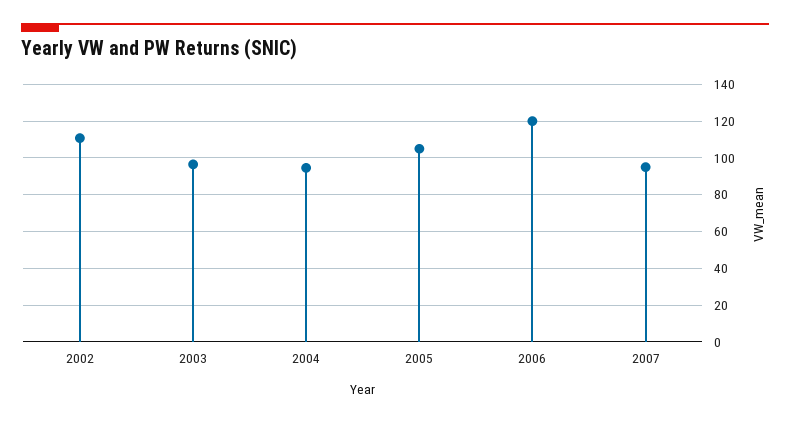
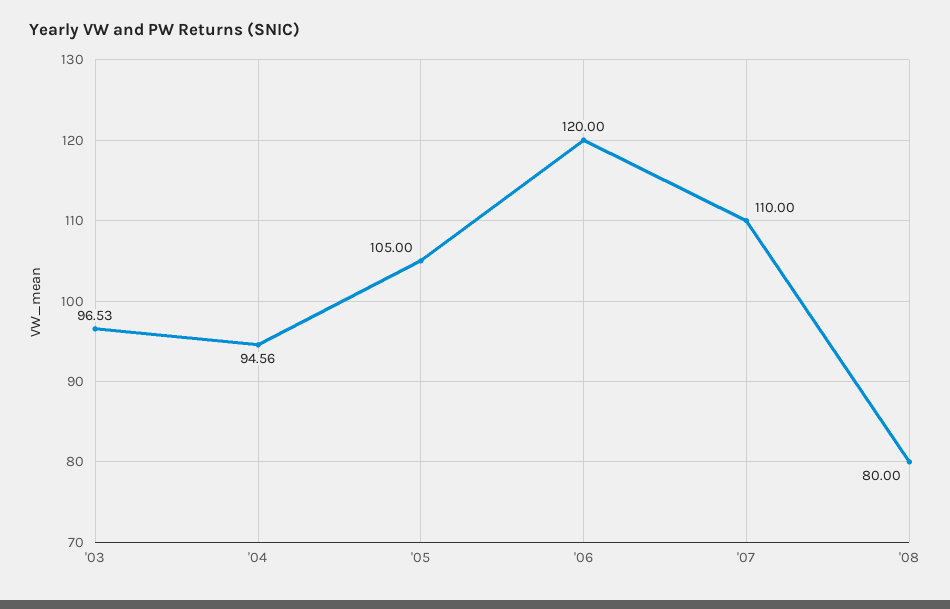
2002: 110 -> none
2007: 95 -> 110
'08: none -> 80

